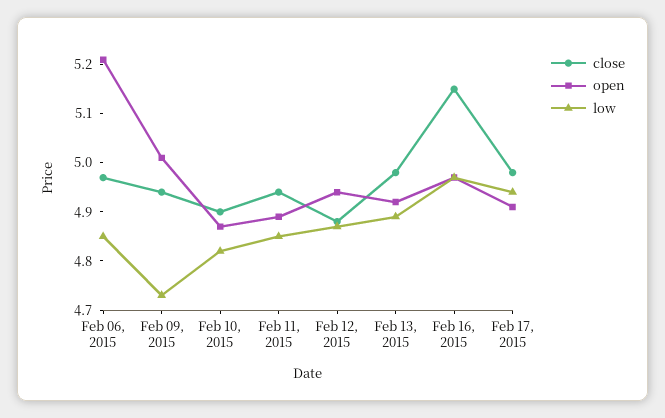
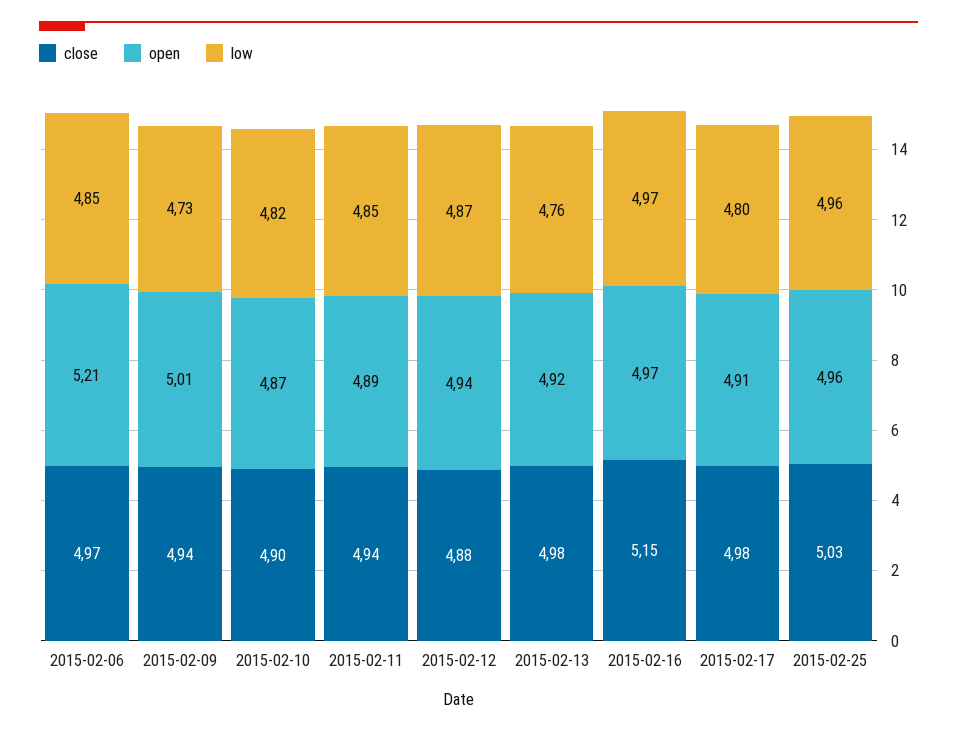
low, Feb 13, 2015: 4.9 -> 4.76
low, Feb 17, 2015: 4.95 -> 4.8
close, 2015-02-25: none -> 5.03
open, 2015-02-25: none -> 4.96
low, 2015-02-25: none -> 4.96

